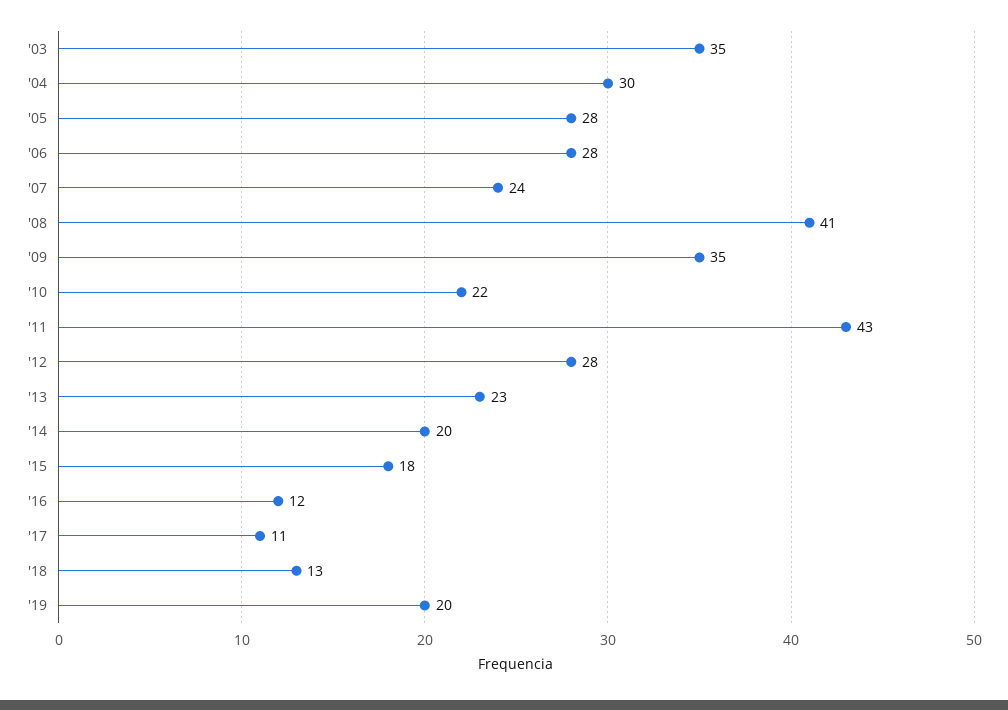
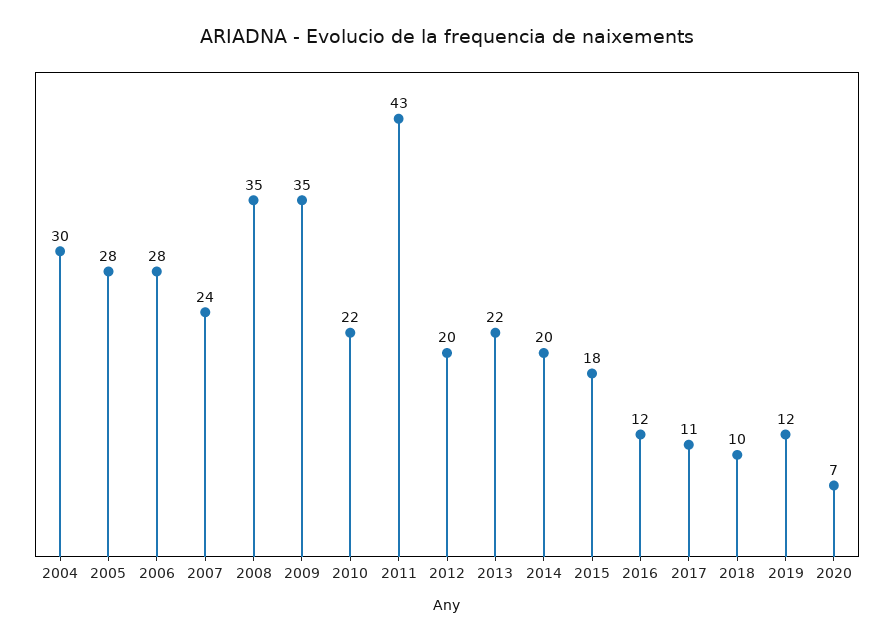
'03: 35 -> none
'08: 41 -> 35
'12: 28 -> 20
'13: 23 -> 22
'18: 13 -> 10
'19: 20 -> 12
2020: none -> 7

